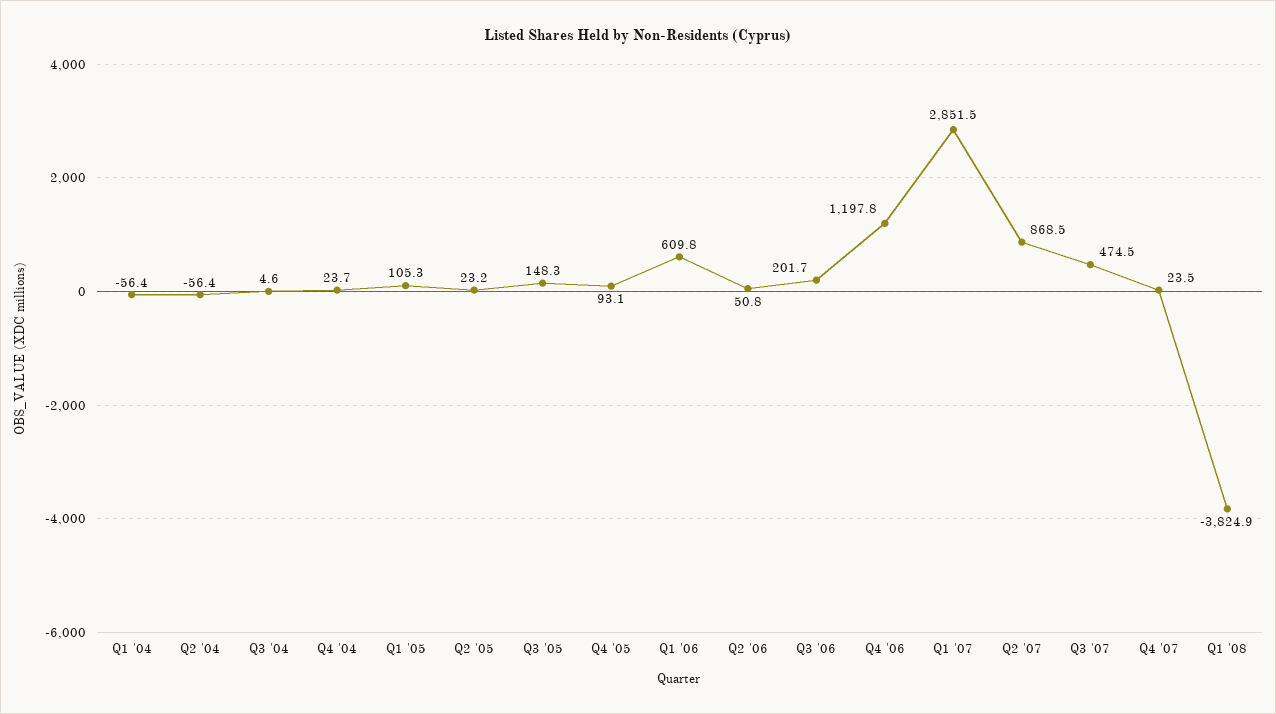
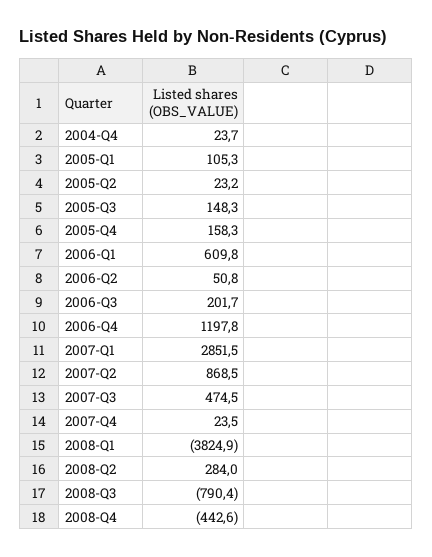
Q1 '04: -56.4 -> none
Q2 '04: -56.4 -> none
Q3 '04: 4.6 -> none
Q4 '05: 93.1 -> 158.3
2008-Q2: none -> 284
2008-Q3: none -> -790.4
2008-Q4: none -> -442.6

